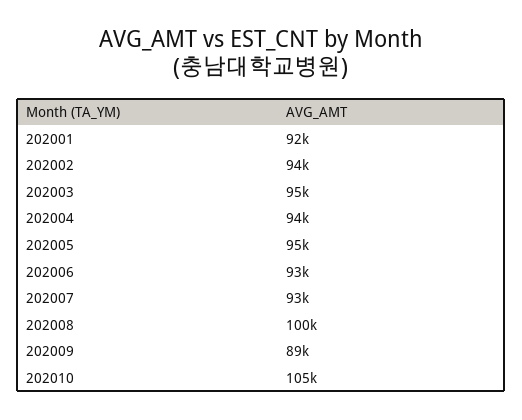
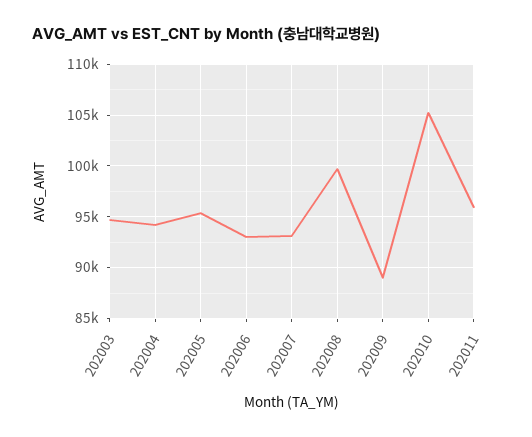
202001: 92000 -> none
202002: 94000 -> none
202011: none -> 96000

